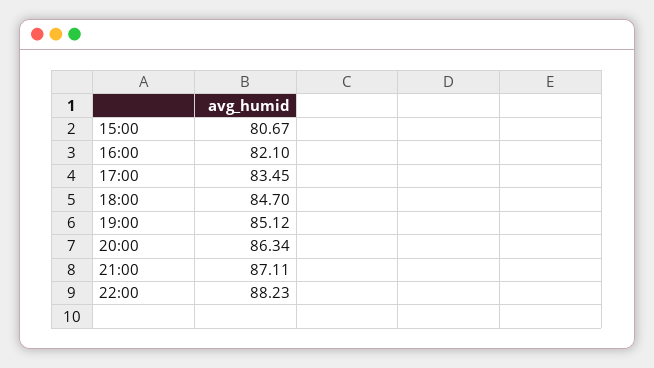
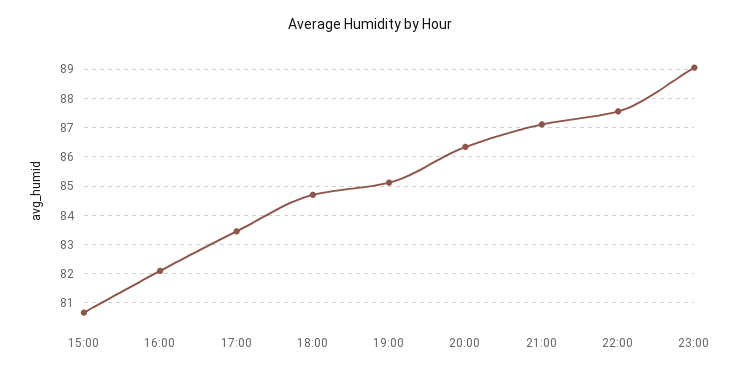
22:00: 88.23 -> 87.5
23:00: none -> 89

